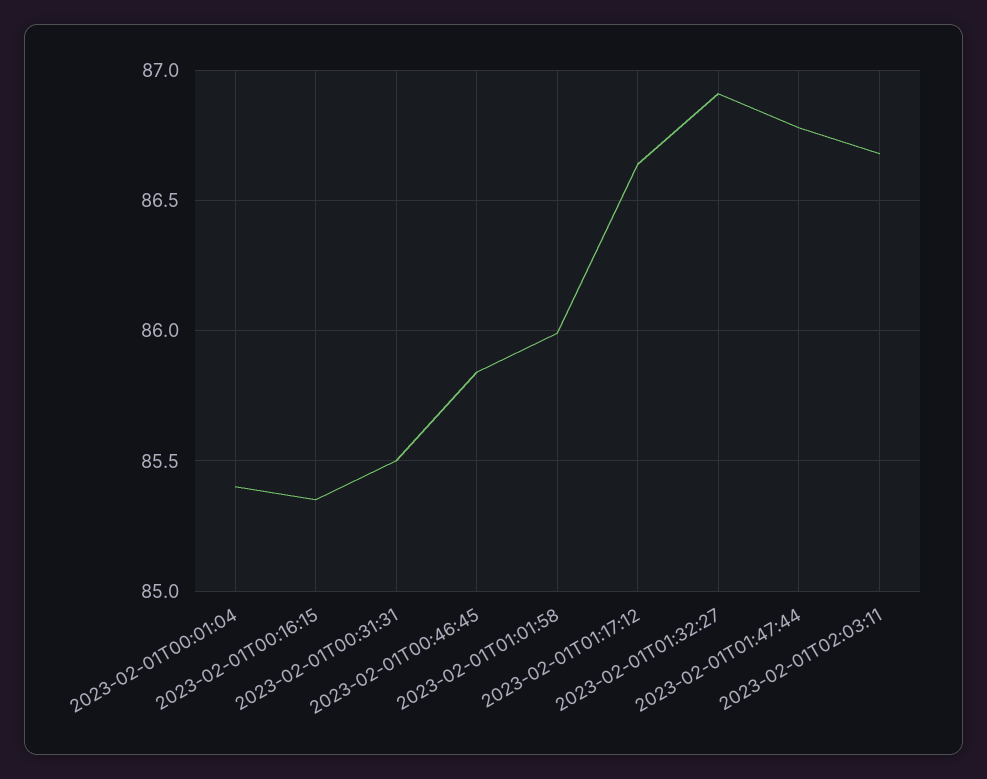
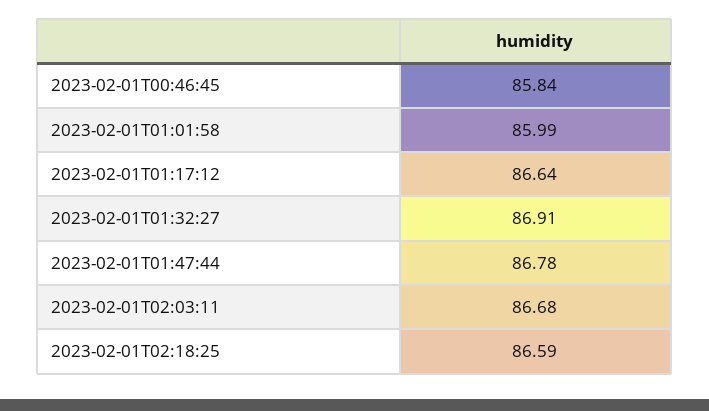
2023-02-01T00:01:04: 85.4 -> none
2023-02-01T00:16:15: 85.35 -> none
2023-02-01T00:31:31: 85.5 -> none
2023-02-01T02:18:25: none -> 86.59

